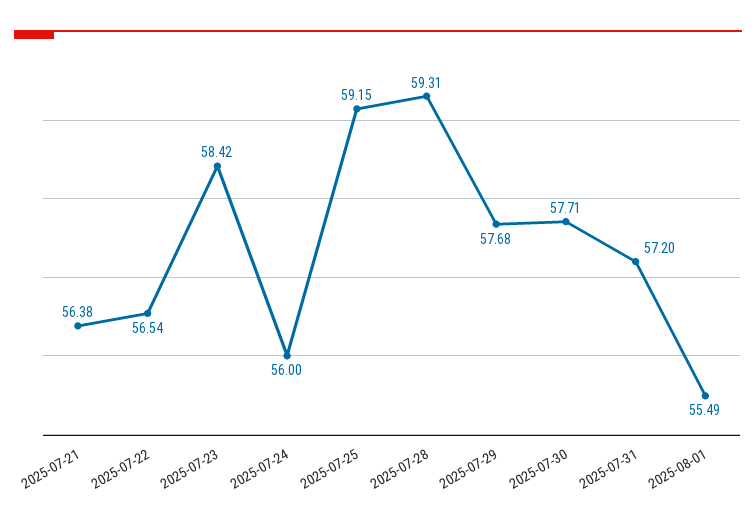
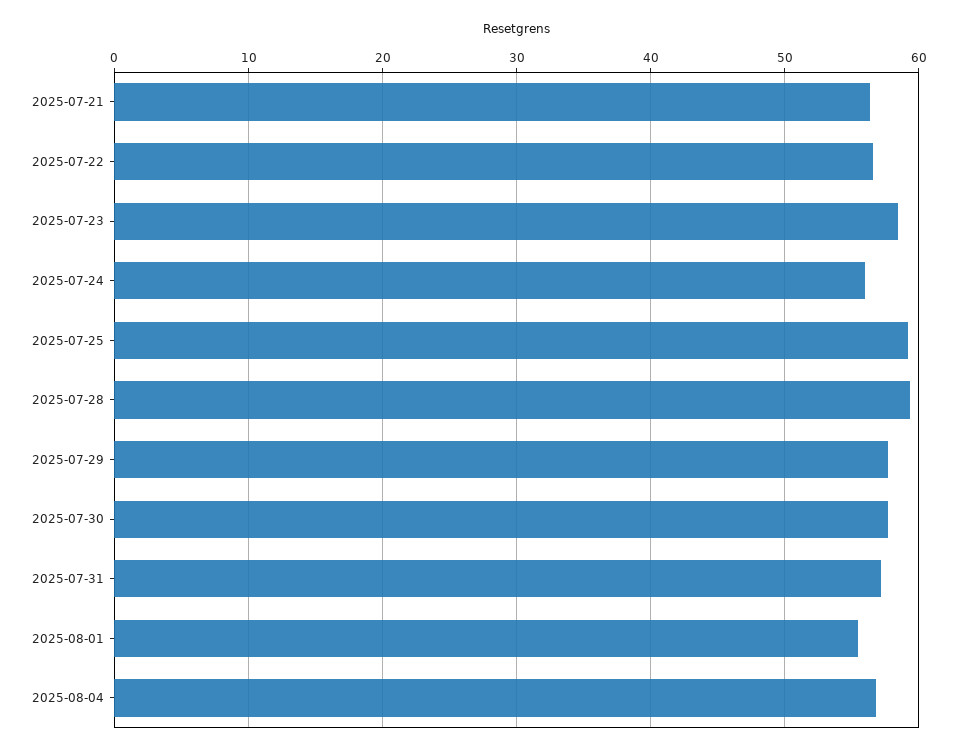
2025-08-04: none -> 57

